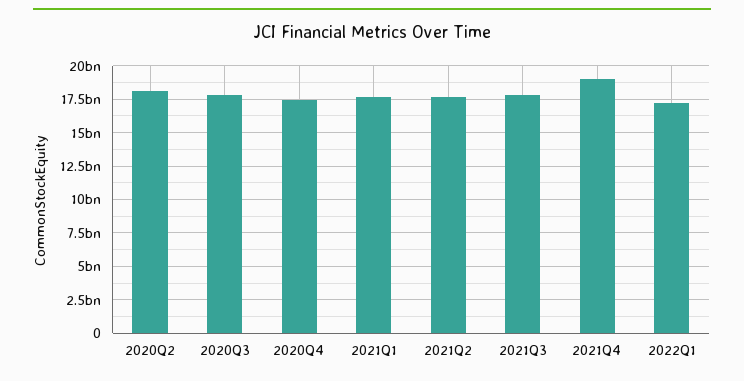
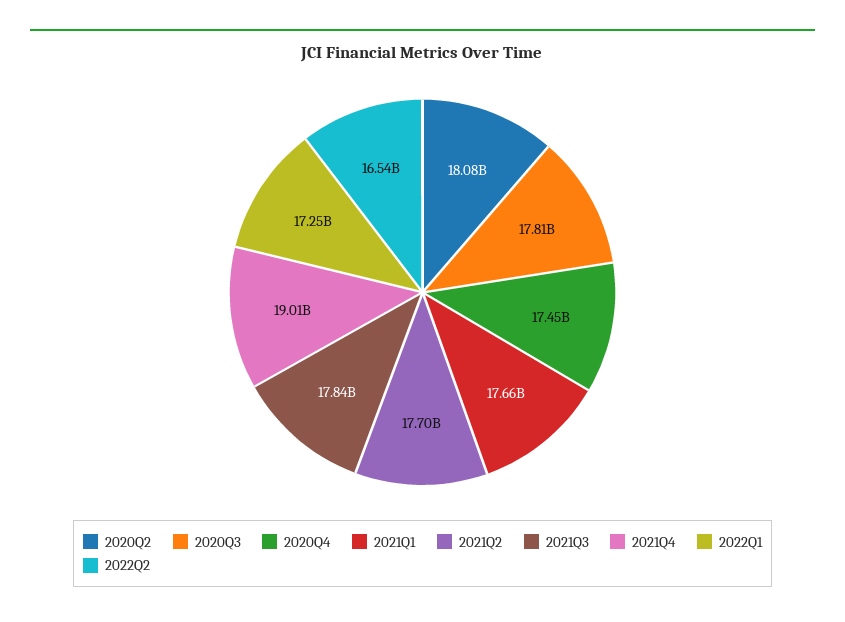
2022Q2: none -> 16540000000

